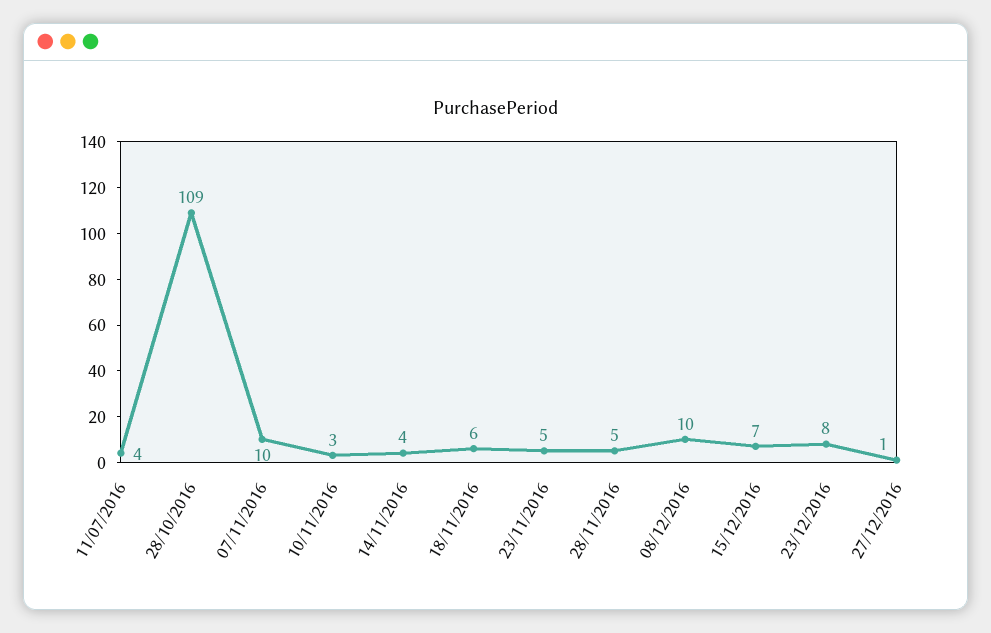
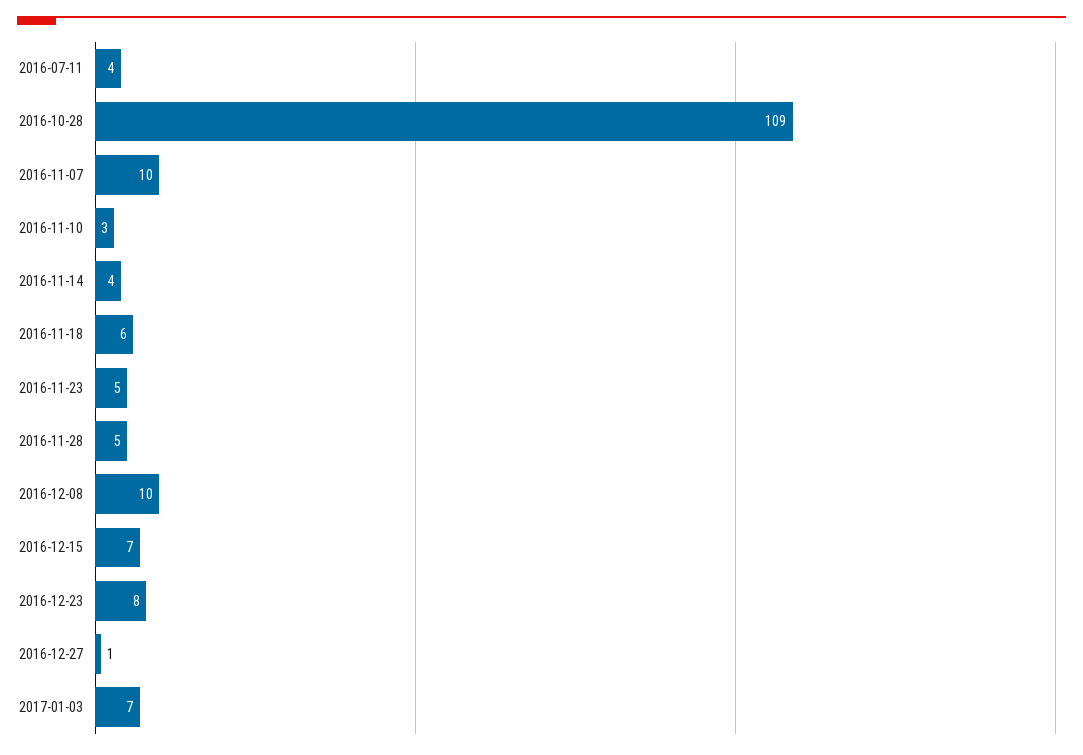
2017-01-03: none -> 7

